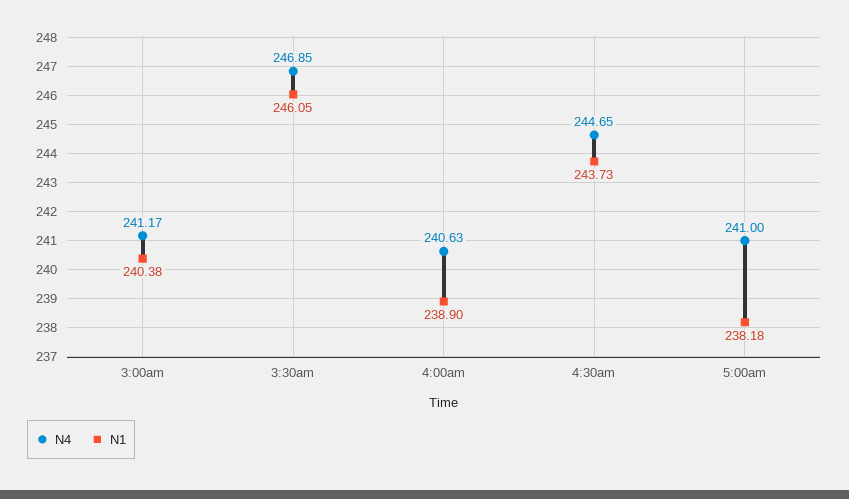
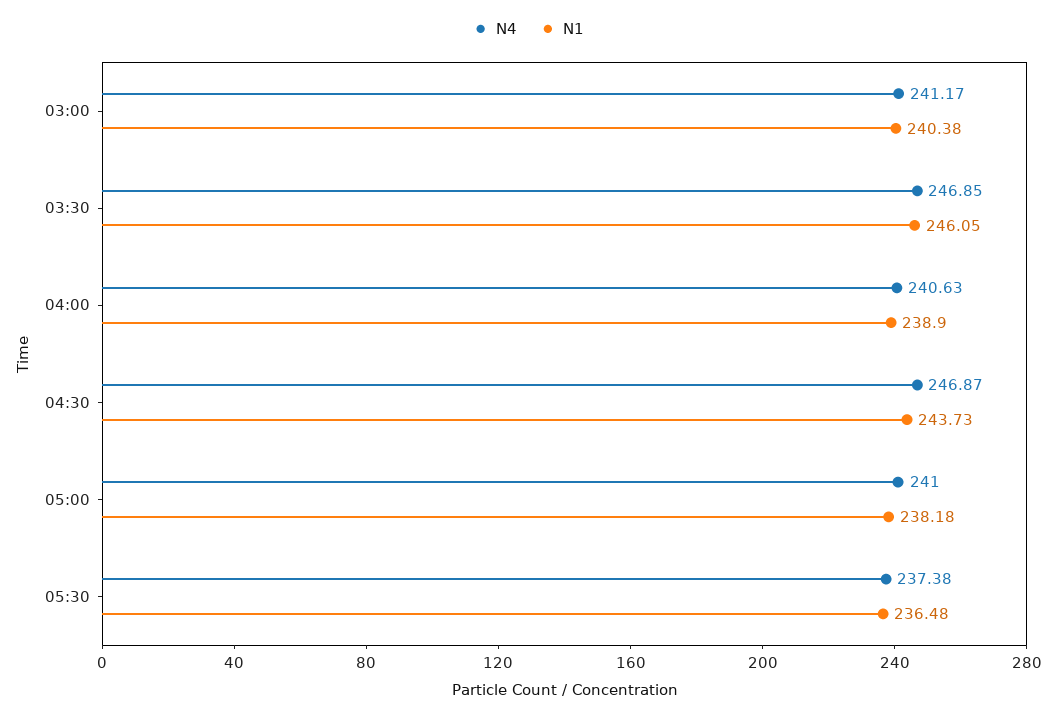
N4, 4:30am: 244.65 -> 246.87
N4, 05:30: none -> 237.38
N1, 05:30: none -> 236.48

